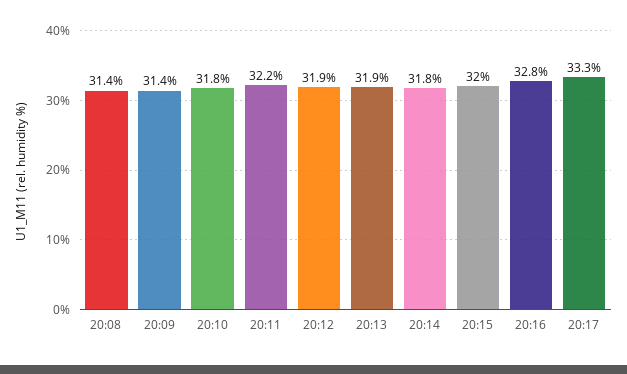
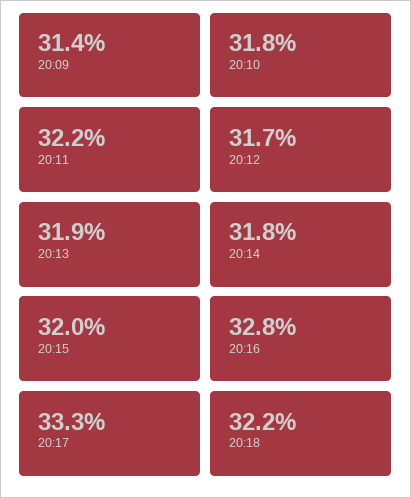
20:08: 31.4 -> none
20:12: 31.9 -> 31.7
20:18: none -> 32.2

